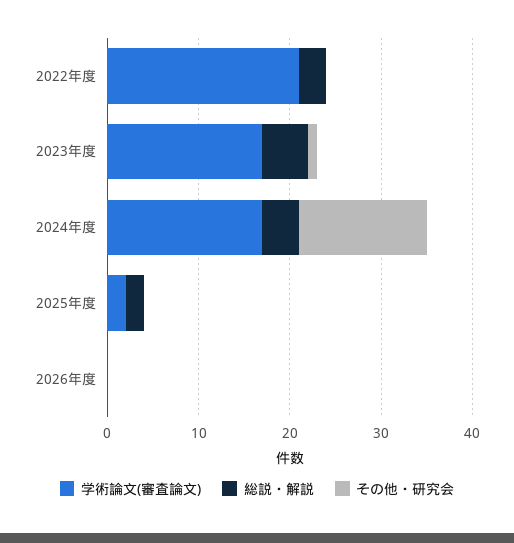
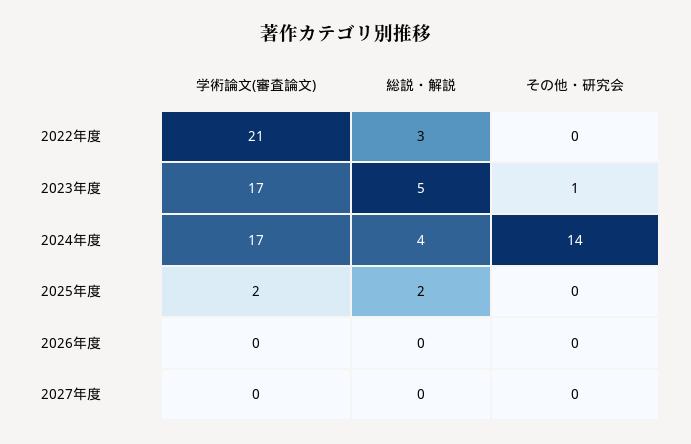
学術論文(審査論文), 2027年度: none -> 0
総説・解説, 2027年度: none -> 0
その他・研究会, 2027年度: none -> 0

